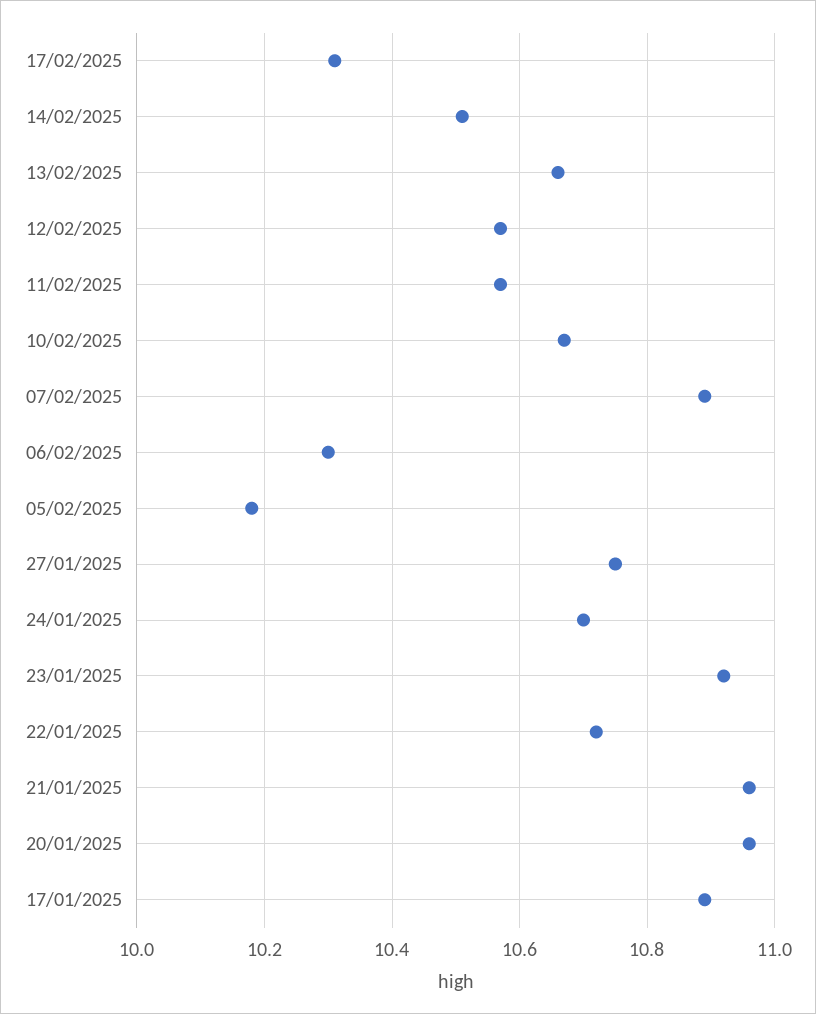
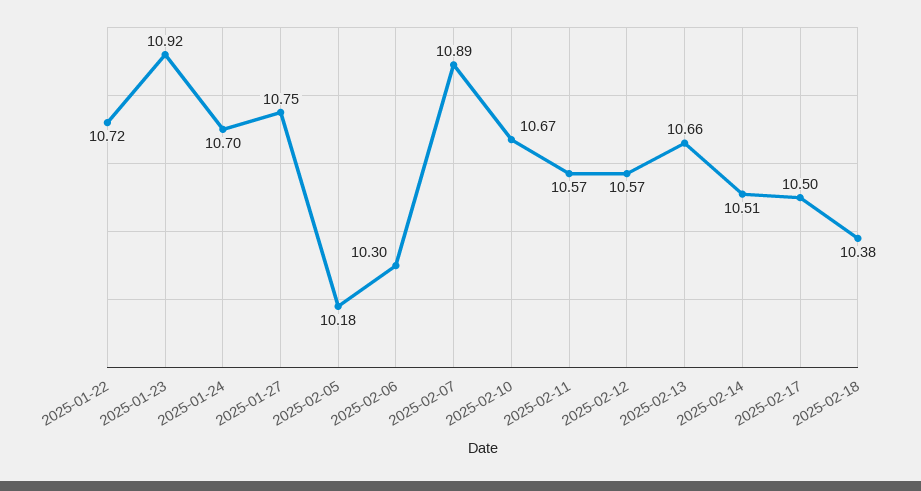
17/02/2025: 10.3 -> 10.5
21/01/2025: 10.95 -> none
20/01/2025: 10.95 -> none
17/01/2025: 10.9 -> none
2025-02-18: none -> 10.38

